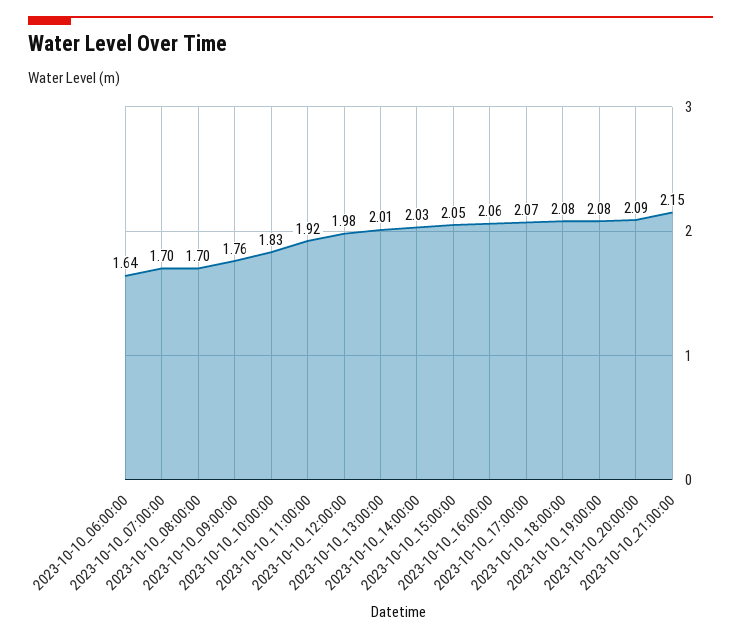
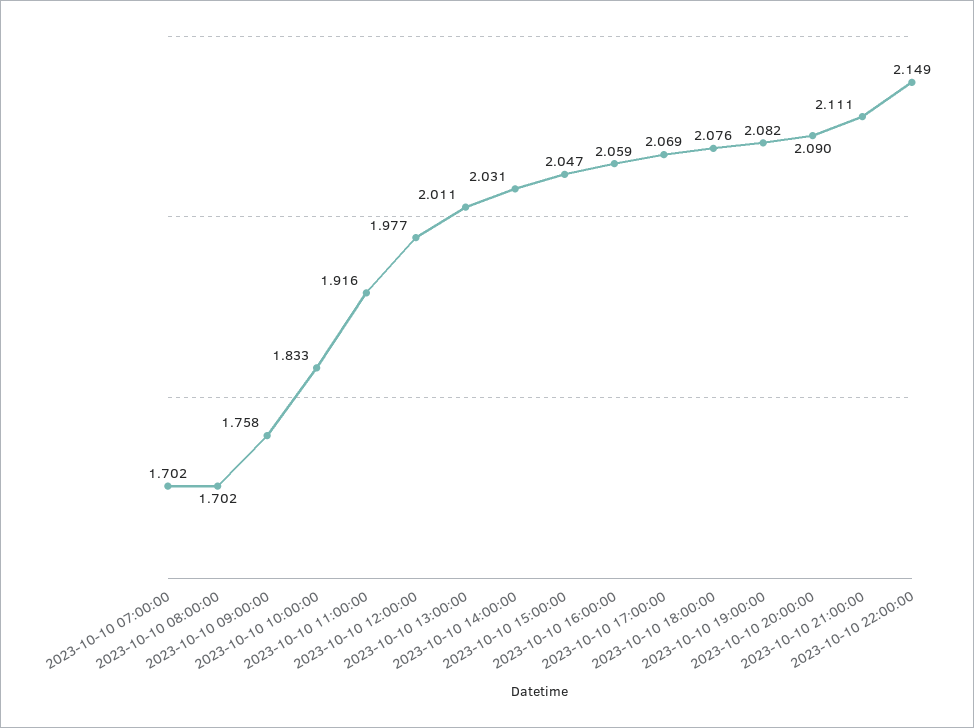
2023-10-10_06:00:00: 1.64 -> none
2023-10-10_21:00:00: 2.15 -> 2.111
2023-10-10 22:00:00: none -> 2.149

